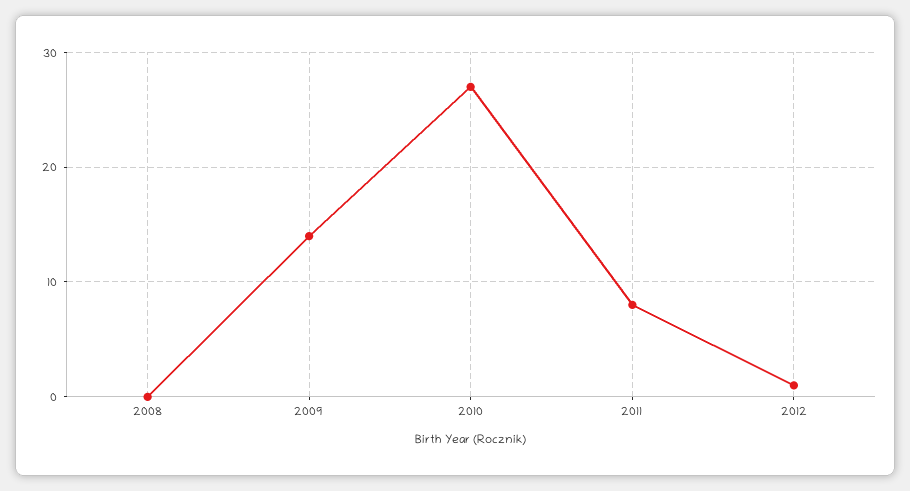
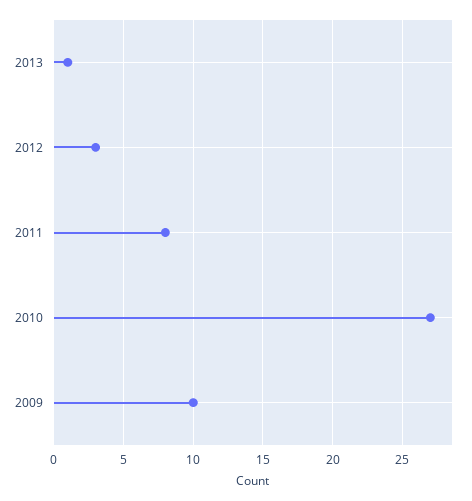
2008: 0 -> none
2009: 14 -> 10
2012: 1 -> 3
2013: none -> 1

